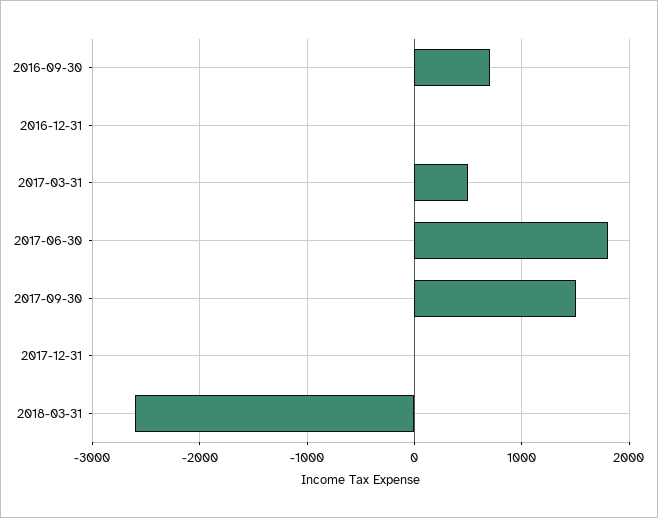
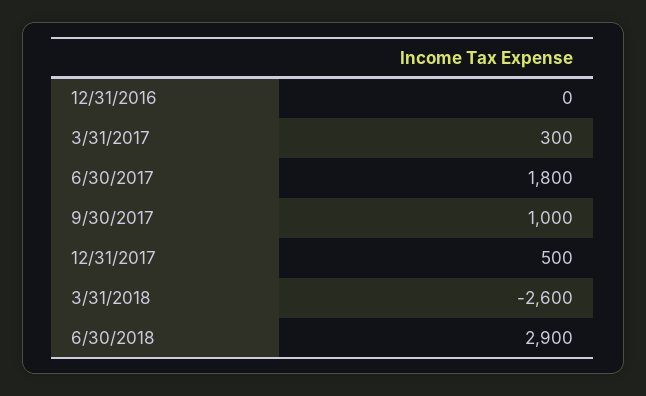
2016-09-30: 700 -> none
2017-03-31: 500 -> 300
2017-09-30: 1500 -> 1000
2017-12-31: 0 -> 500
6/30/2018: none -> 2900

